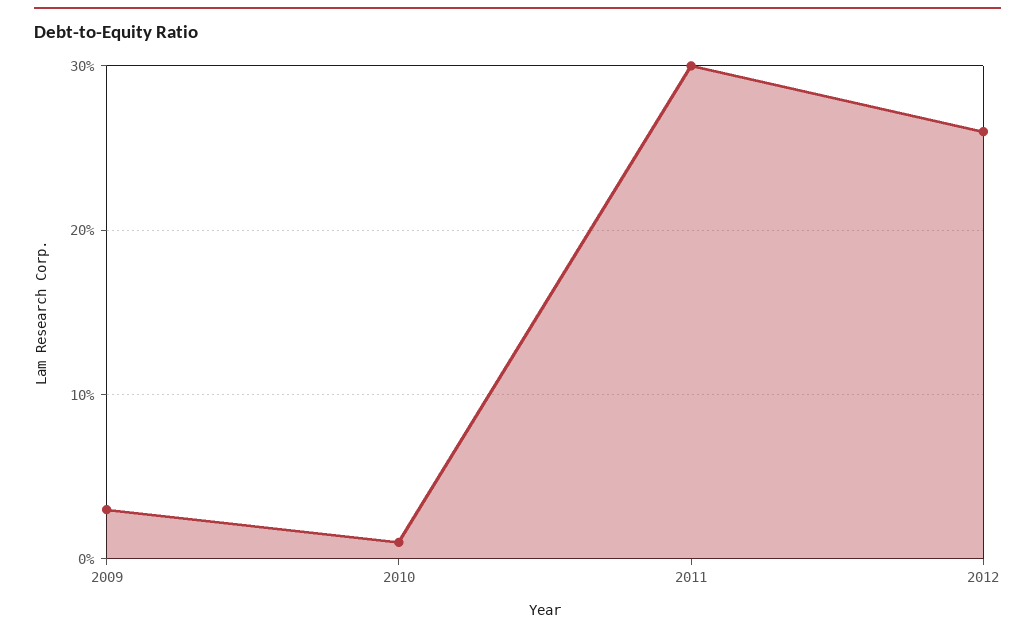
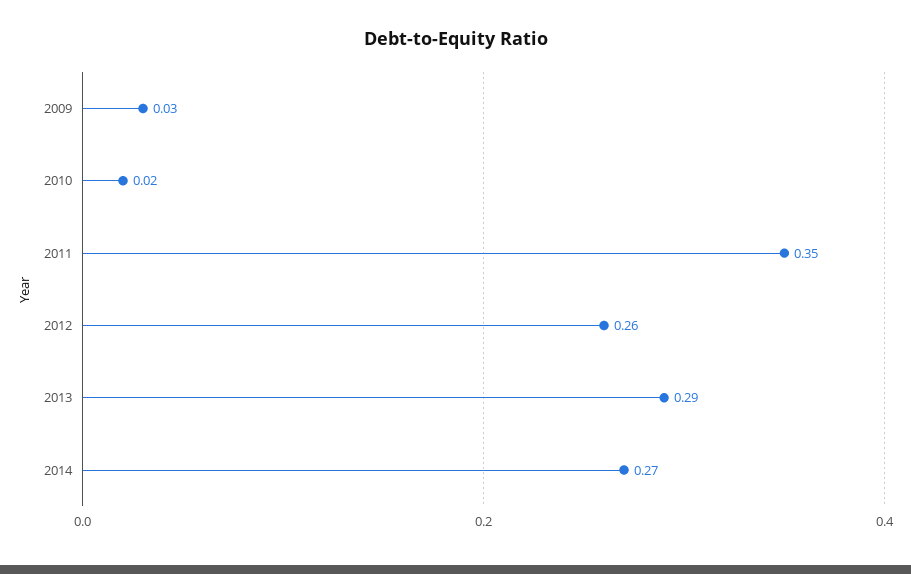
2010: 0.01 -> 0.02
2011: 0.3 -> 0.35
2013: none -> 0.29
2014: none -> 0.27

